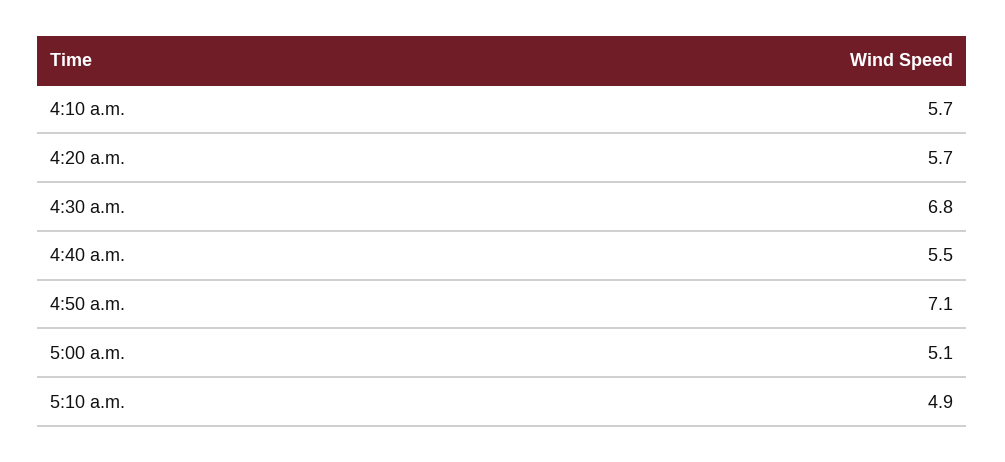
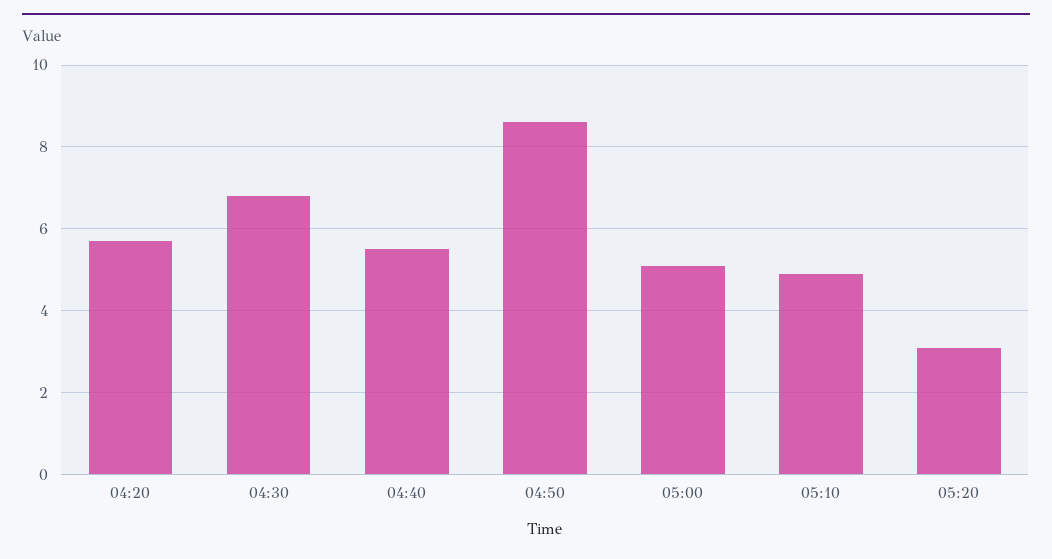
4:10 a.m.: 5.7 -> none
4:50 a.m.: 7.1 -> 8.5
05:20: none -> 3

